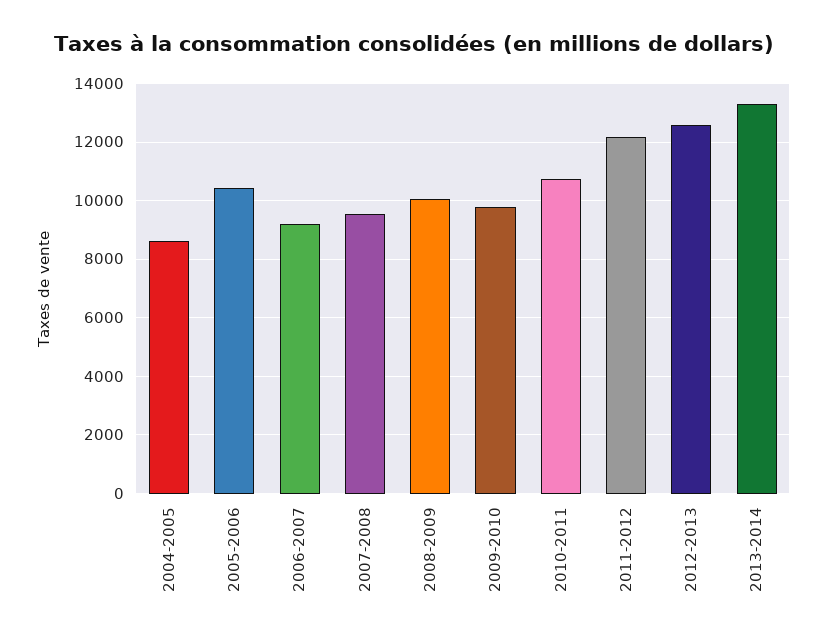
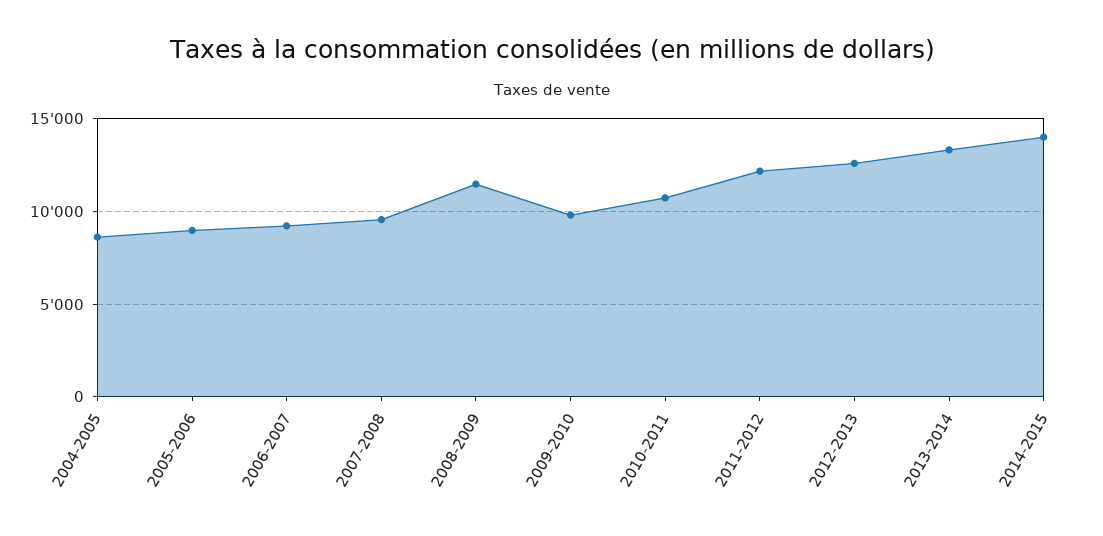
2005-2006: 10500 -> 9000
2008-2009: 10000 -> 11500
2014-2015: none -> 14000

